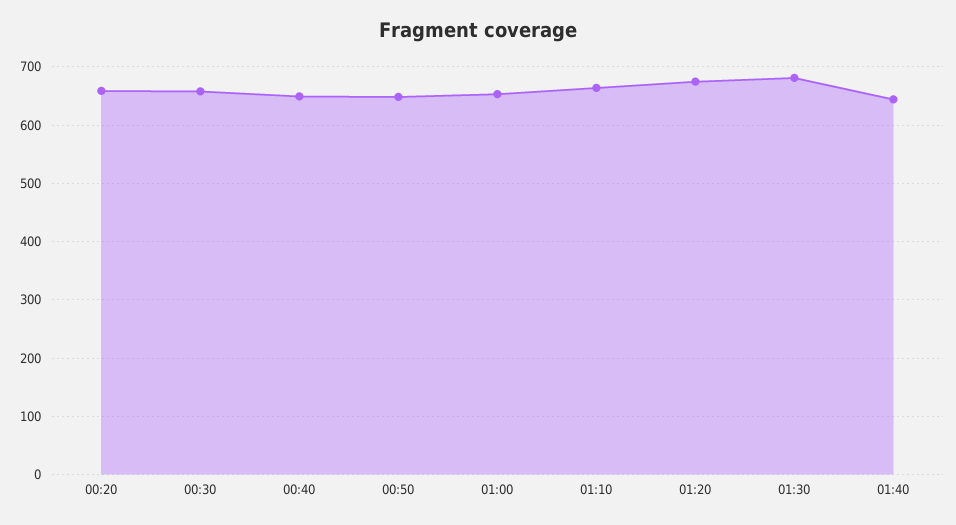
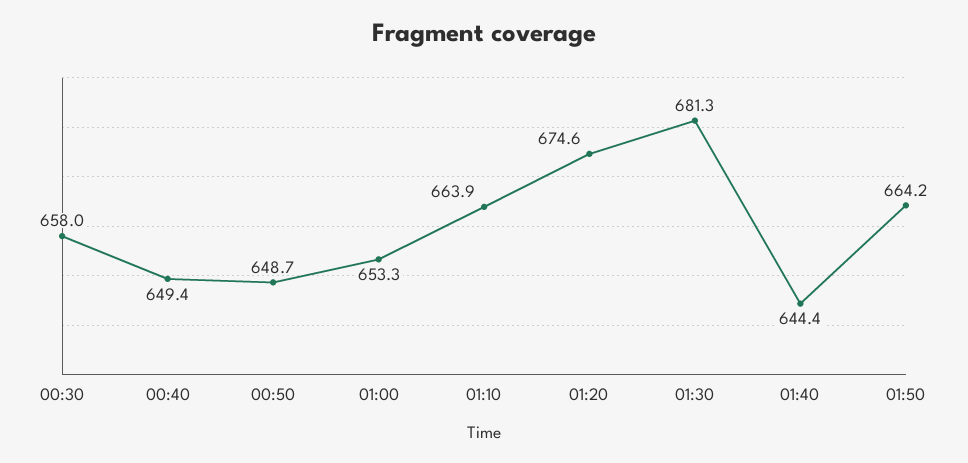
00:20: 660 -> none
01:50: none -> 664.2

